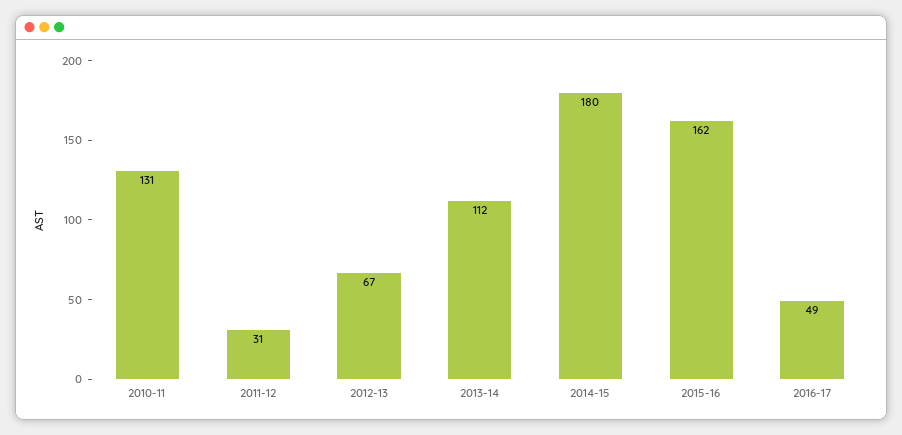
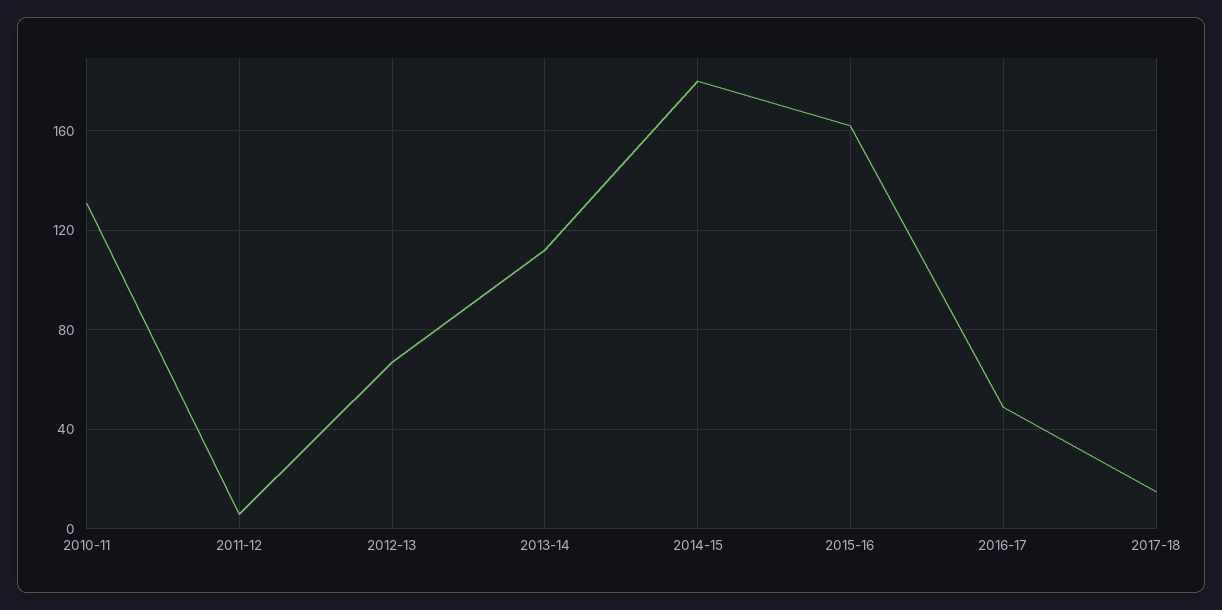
2011-12: 31 -> 5
2017-18: none -> 15

